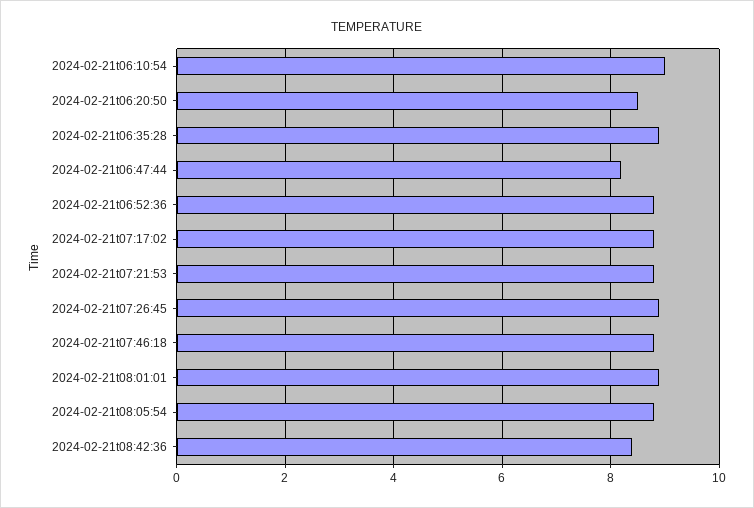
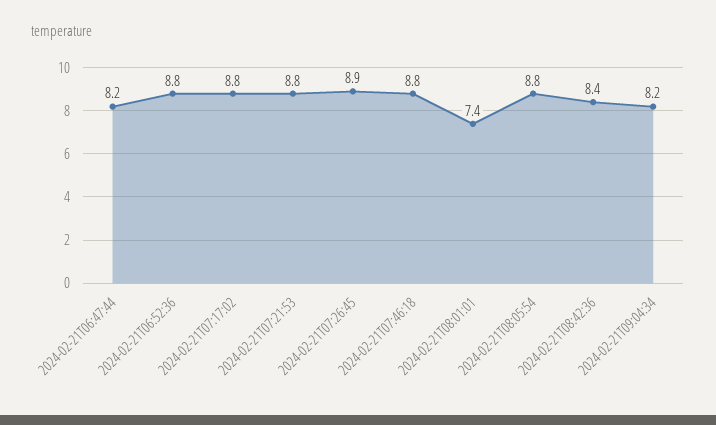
2024-02-21t06:10:54: 9 -> none
2024-02-21t06:20:50: 8.5 -> none
2024-02-21t06:35:28: 9 -> none
2024-02-21t08:01:01: 9 -> 7.4
2024-02-21T09:04:34: none -> 8.2

